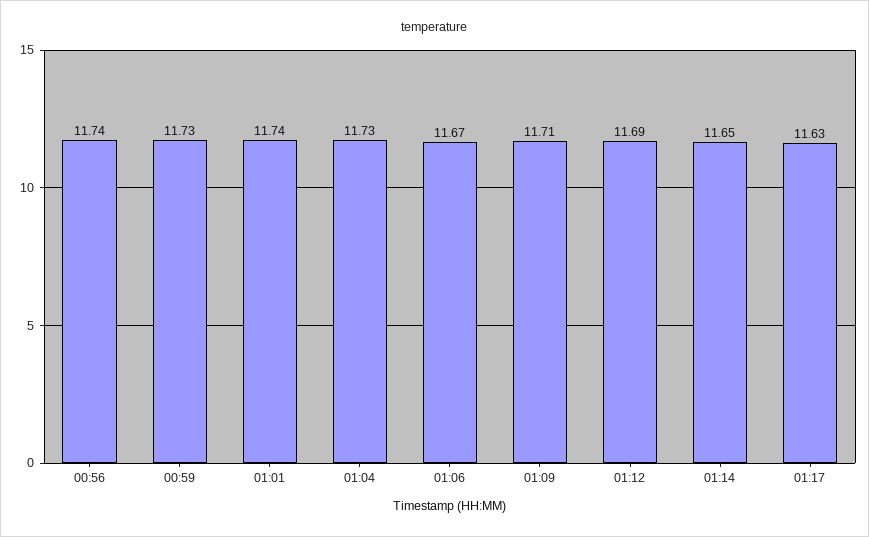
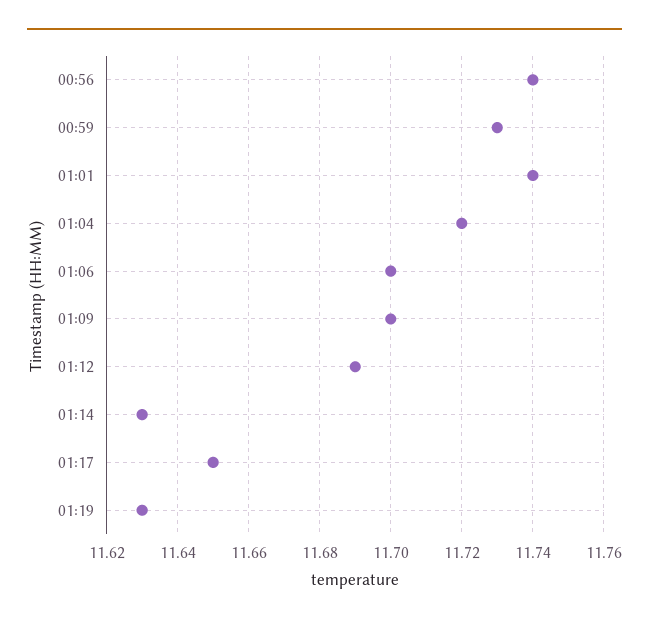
01:04: 11.73 -> 11.72
01:06: 11.67 -> 11.7
01:09: 11.71 -> 11.7
01:14: 11.65 -> 11.63
01:17: 11.63 -> 11.65
01:19: none -> 11.63

